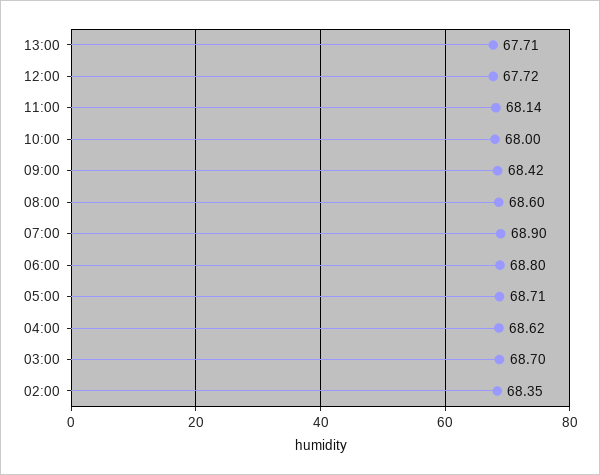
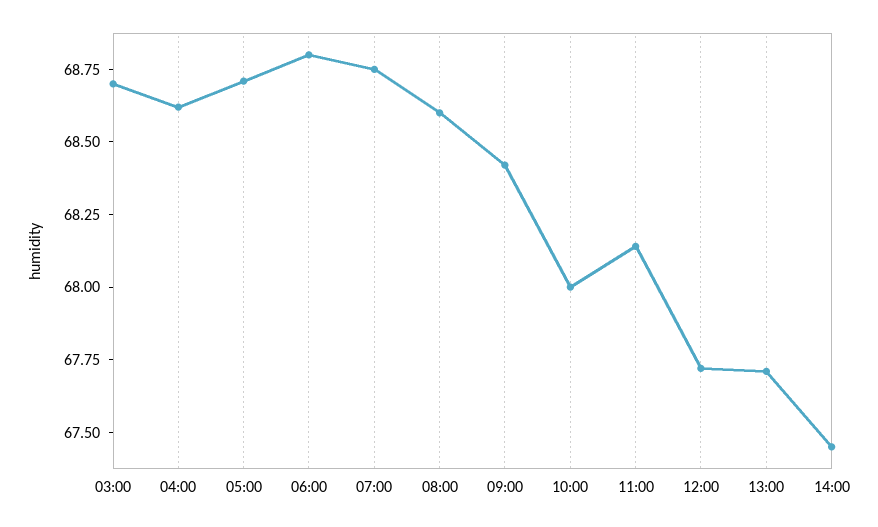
07:00: 68.9 -> 68.75
02:00: 68.35 -> none
14:00: none -> 67.45

